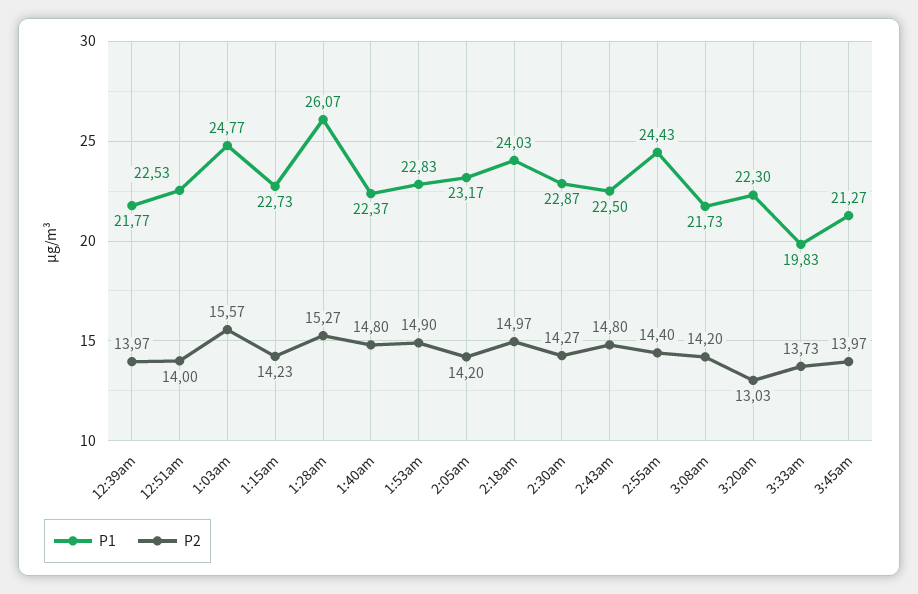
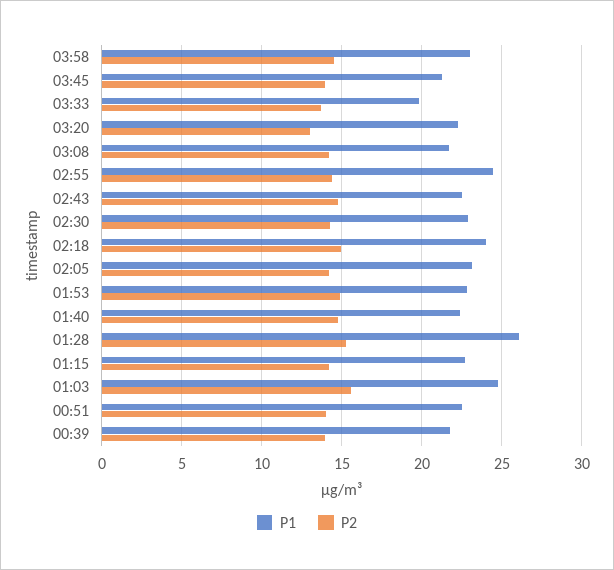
P1, 03:58: none -> 23
P2, 03:58: none -> 14.5

